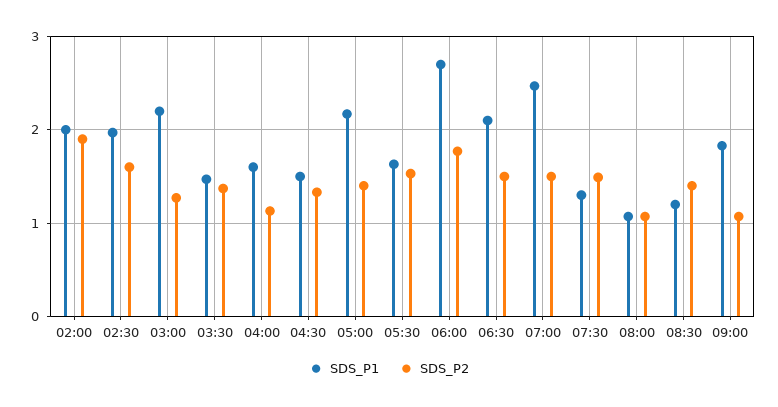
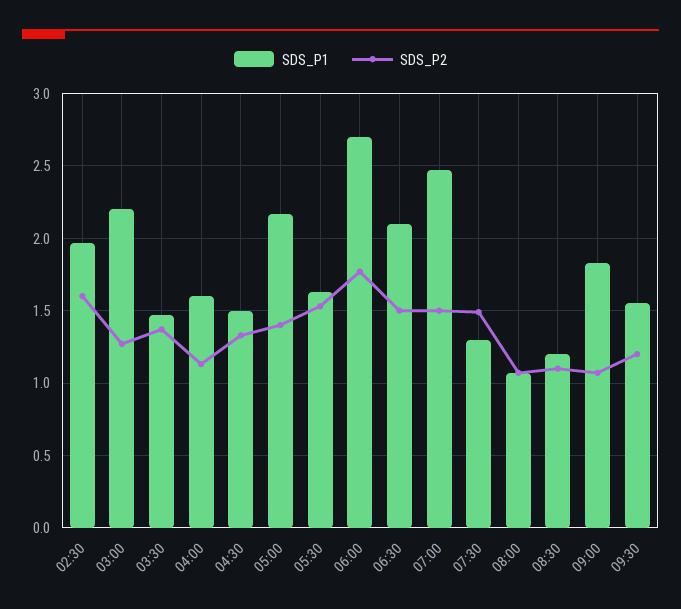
SDS_P1, 02:00: 2 -> none
SDS_P2, 02:00: 1.9 -> none
SDS_P2, 08:30: 1.4 -> 1.1
SDS_P1, 09:30: none -> 1.55
SDS_P2, 09:30: none -> 1.2

